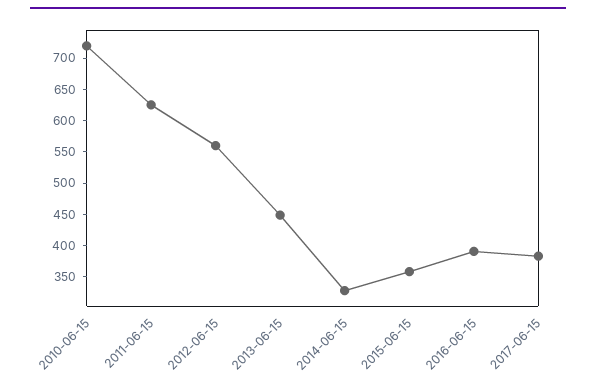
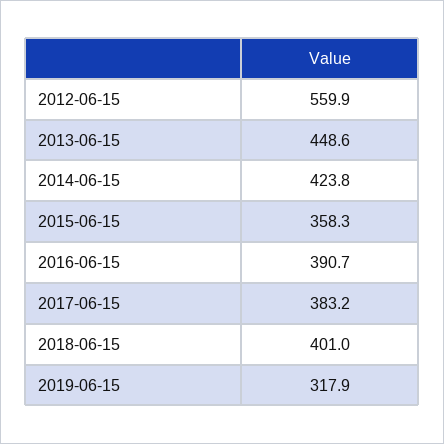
2010-06-15: 725 -> none
2011-06-15: 625 -> none
2014-06-15: 325 -> 423.8
2018-06-15: none -> 401
2019-06-15: none -> 317.9

